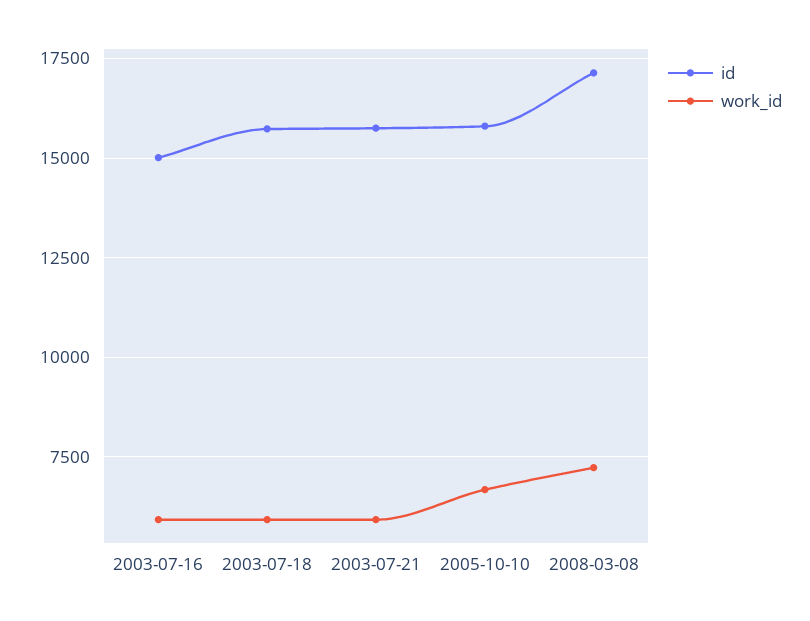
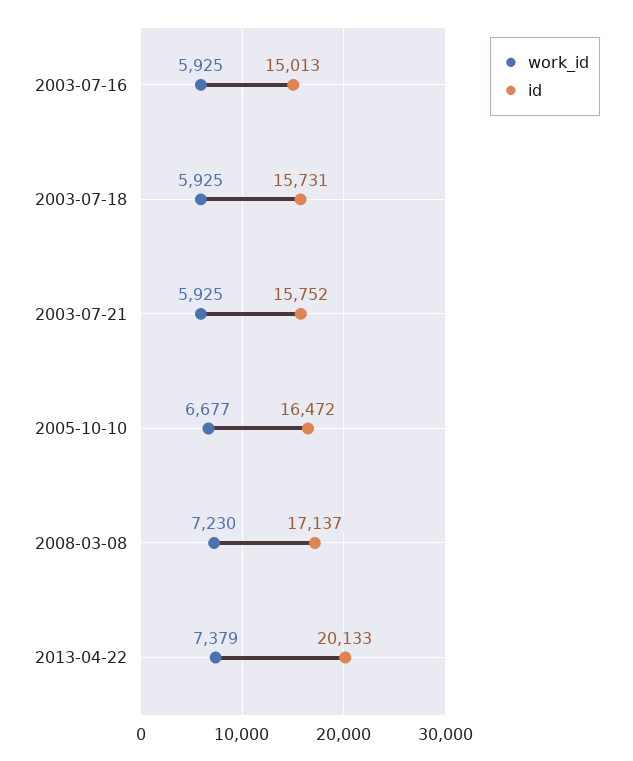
id, 2005-10-10: 15750 -> 16472
work_id, 2013-04-22: none -> 7379
id, 2013-04-22: none -> 20133

